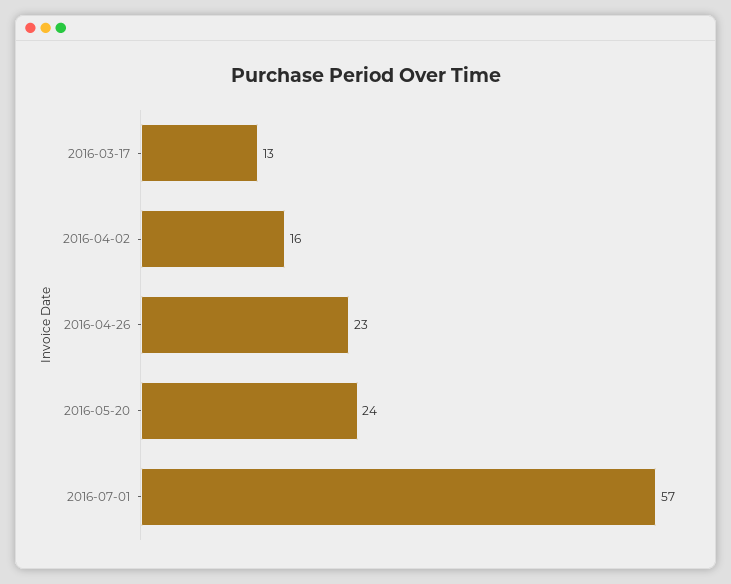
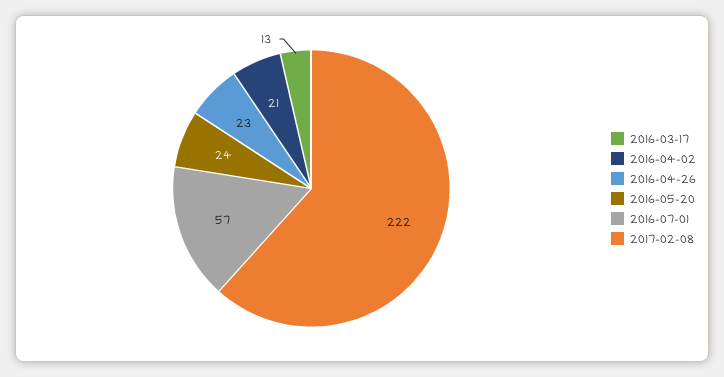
2016-04-02: 16 -> 21
2017-02-08: none -> 222

